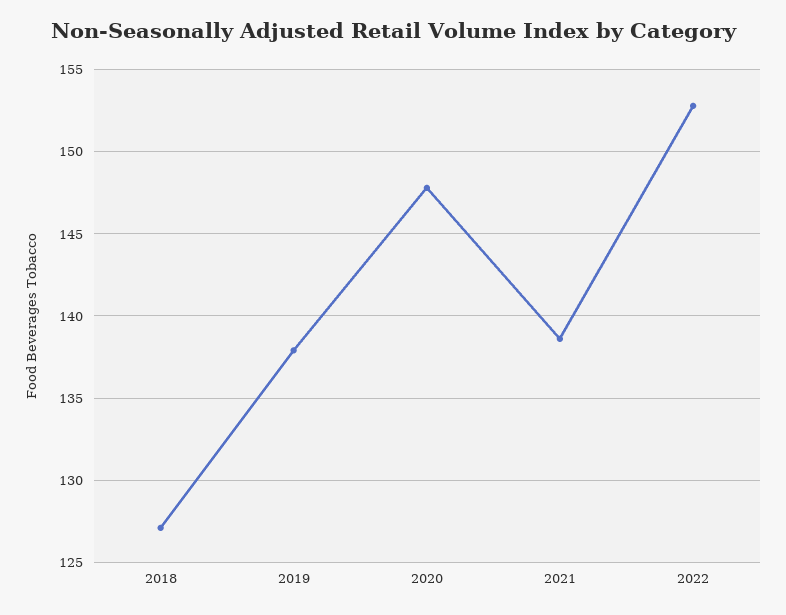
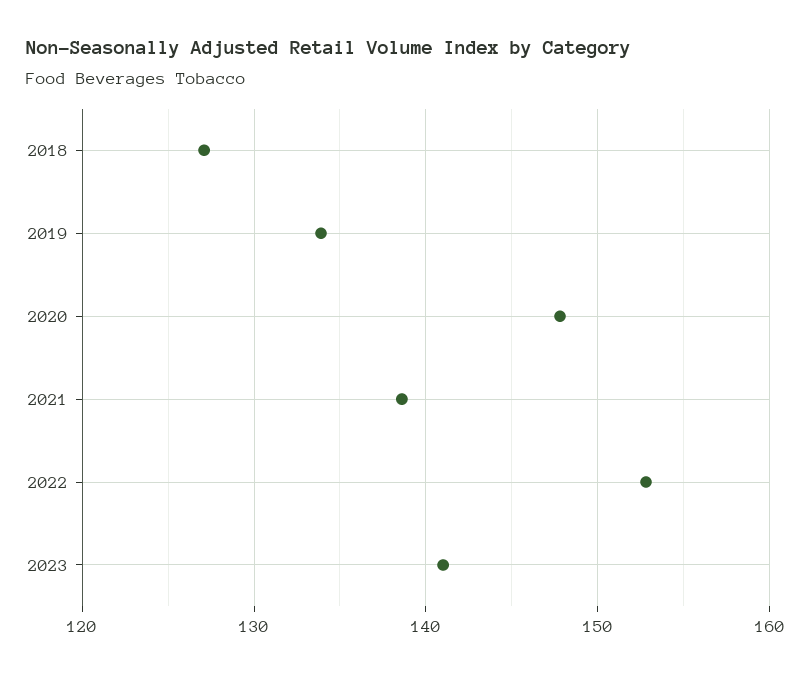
2019: 138 -> 134
2023: none -> 141

